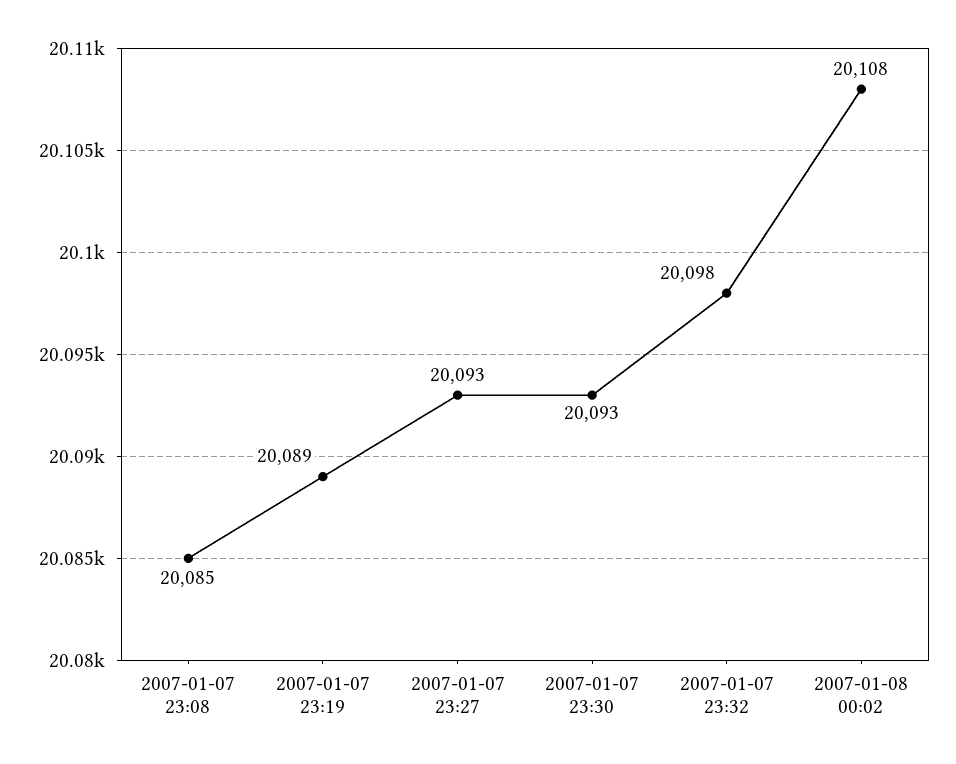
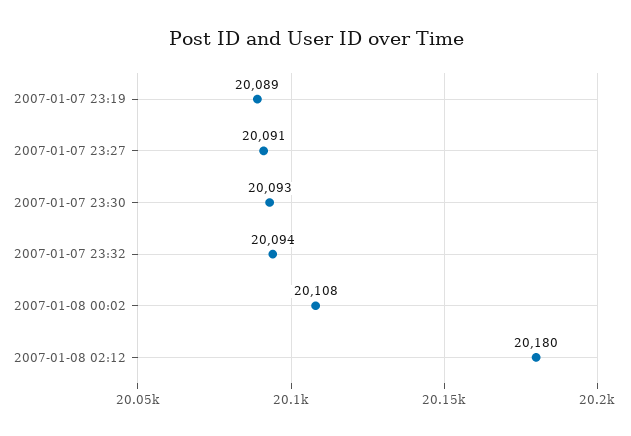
2007-01-07 23:08: 20085 -> none
2007-01-07 23:27: 20093 -> 20091
2007-01-07 23:32: 20098 -> 20094
2007-01-08 02:12: none -> 20180

